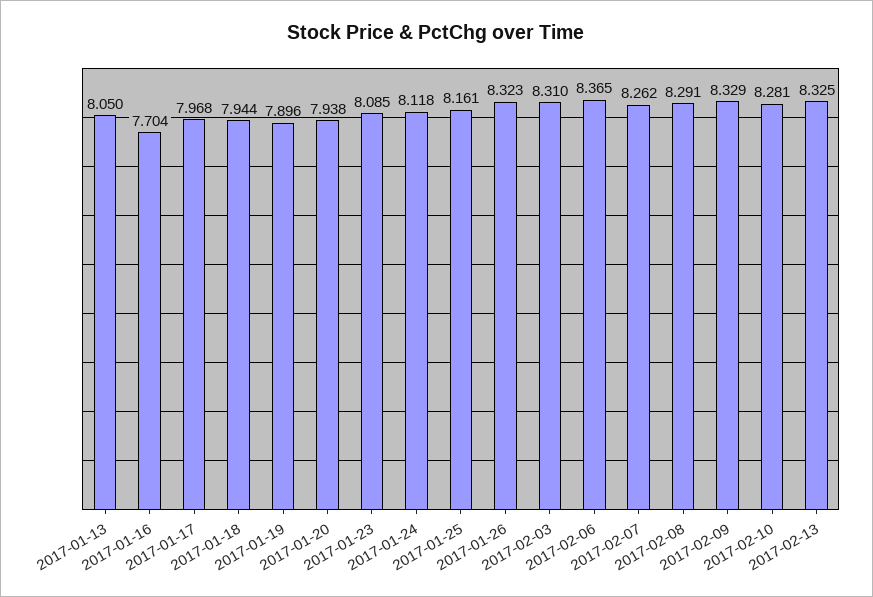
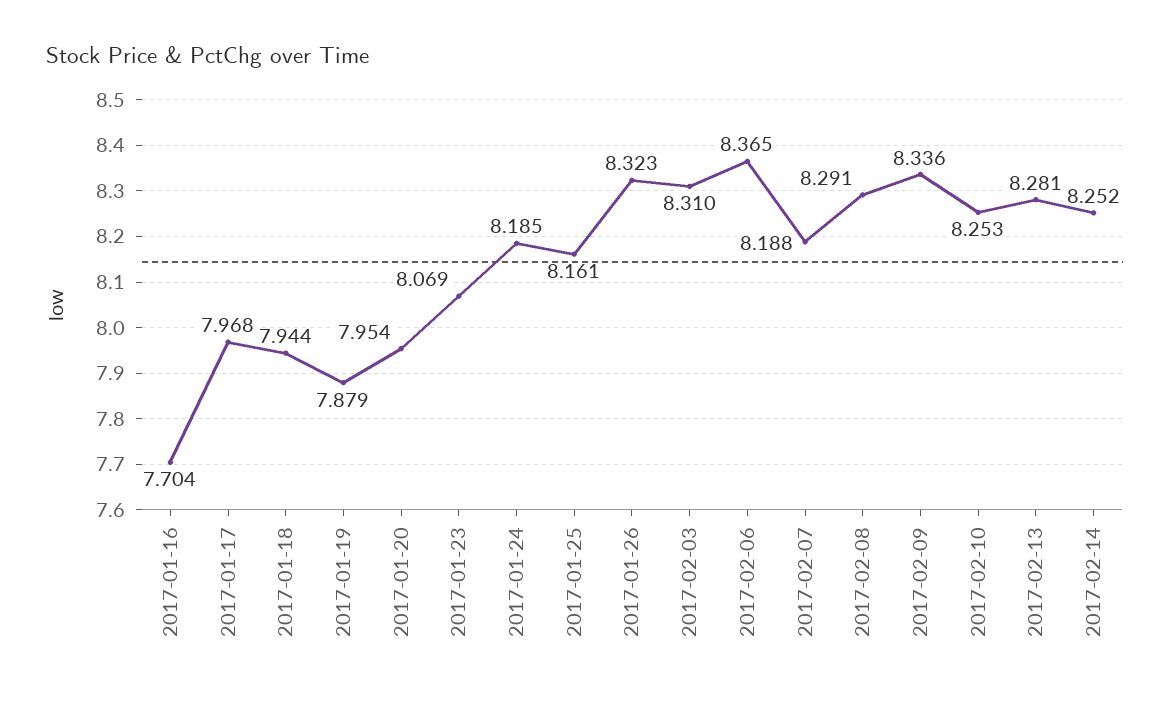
2017-01-13: 8.05 -> none
2017-01-19: 7.896 -> 7.879
2017-01-20: 7.938 -> 7.954
2017-01-23: 8.085 -> 8.069
2017-01-24: 8.118 -> 8.185
2017-02-07: 8.262 -> 8.188
2017-02-09: 8.329 -> 8.336
2017-02-10: 8.281 -> 8.253
2017-02-13: 8.325 -> 8.281
2017-02-14: none -> 8.252

